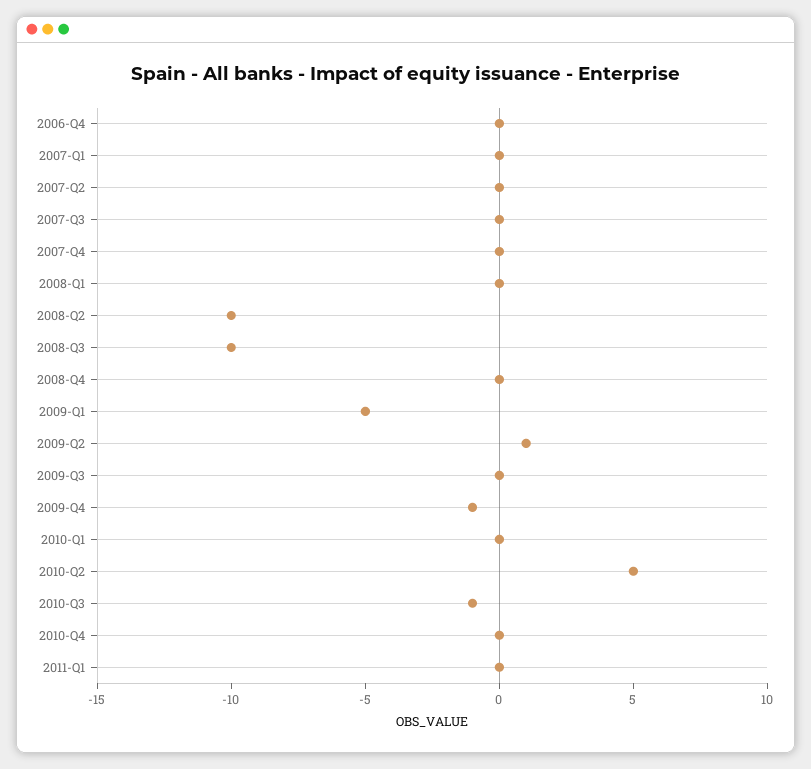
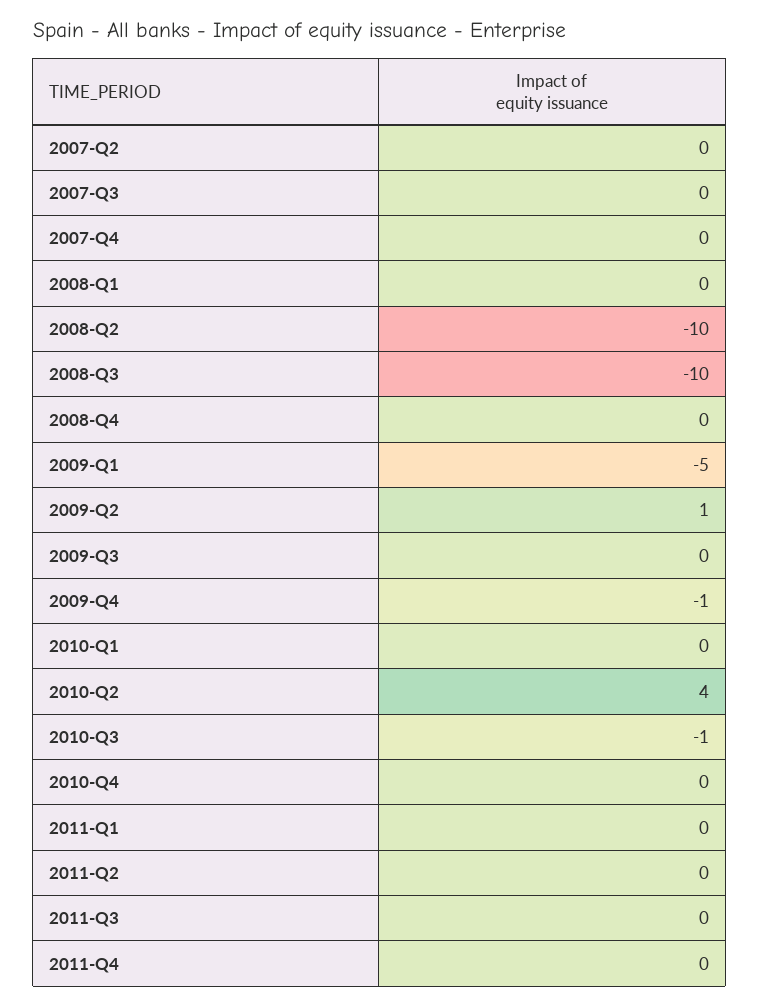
2006-Q4: 0 -> none
2007-Q1: 0 -> none
2010-Q2: 5 -> 4
2011-Q2: none -> 0
2011-Q3: none -> 0
2011-Q4: none -> 0

